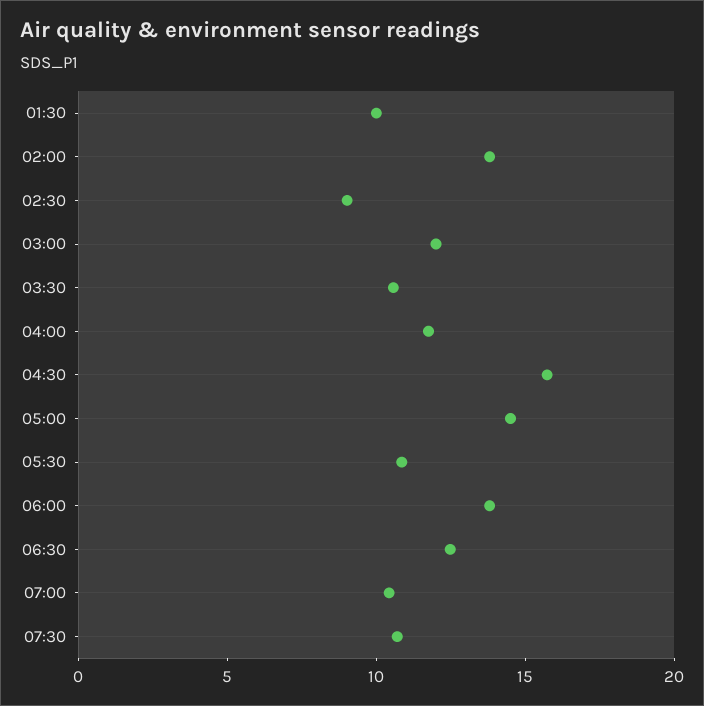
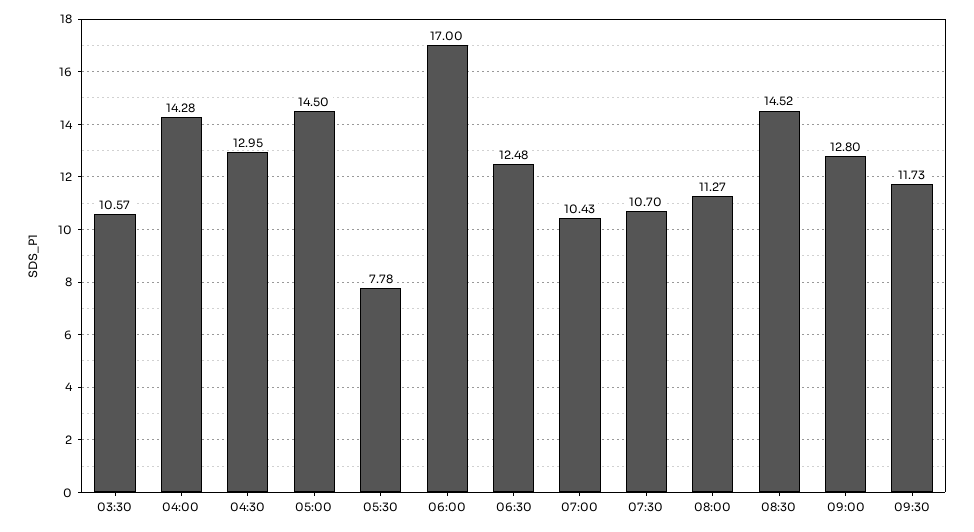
01:30: 10 -> none
02:00: 14 -> none
02:30: 9 -> none
03:00: 12 -> none
04:00: 12 -> 14.28
04:30: 16 -> 12.95
05:30: 11 -> 7.78
06:00: 14 -> 17
08:00: none -> 11.27
08:30: none -> 14.52
09:00: none -> 12.8
09:30: none -> 11.73

